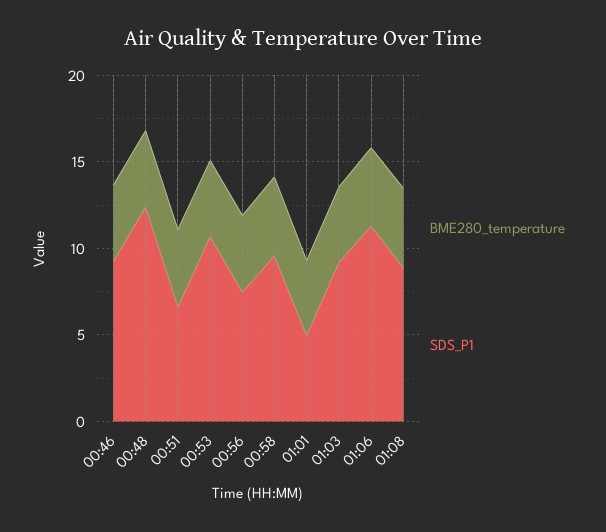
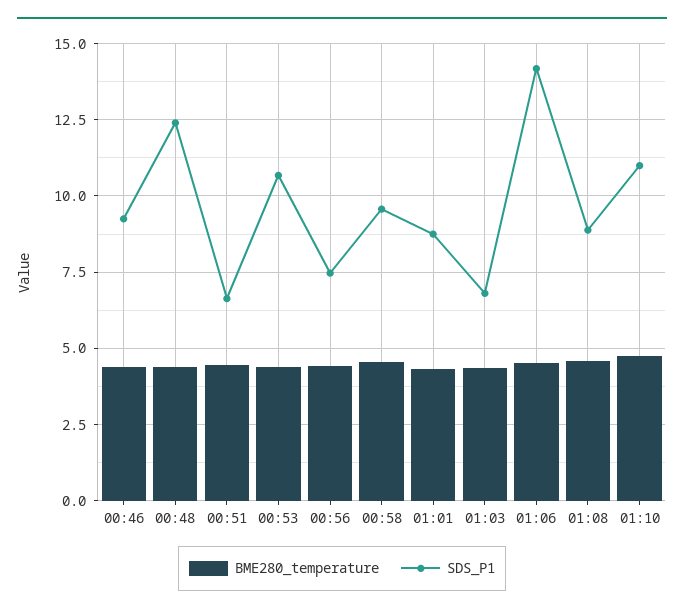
SDS_P1, 01:01: 5 -> 8.75
SDS_P1, 01:03: 9 -> 6.75
SDS_P1, 01:06: 11 -> 14.25
BME280_temperature, 01:10: none -> 4.75
SDS_P1, 01:10: none -> 11

